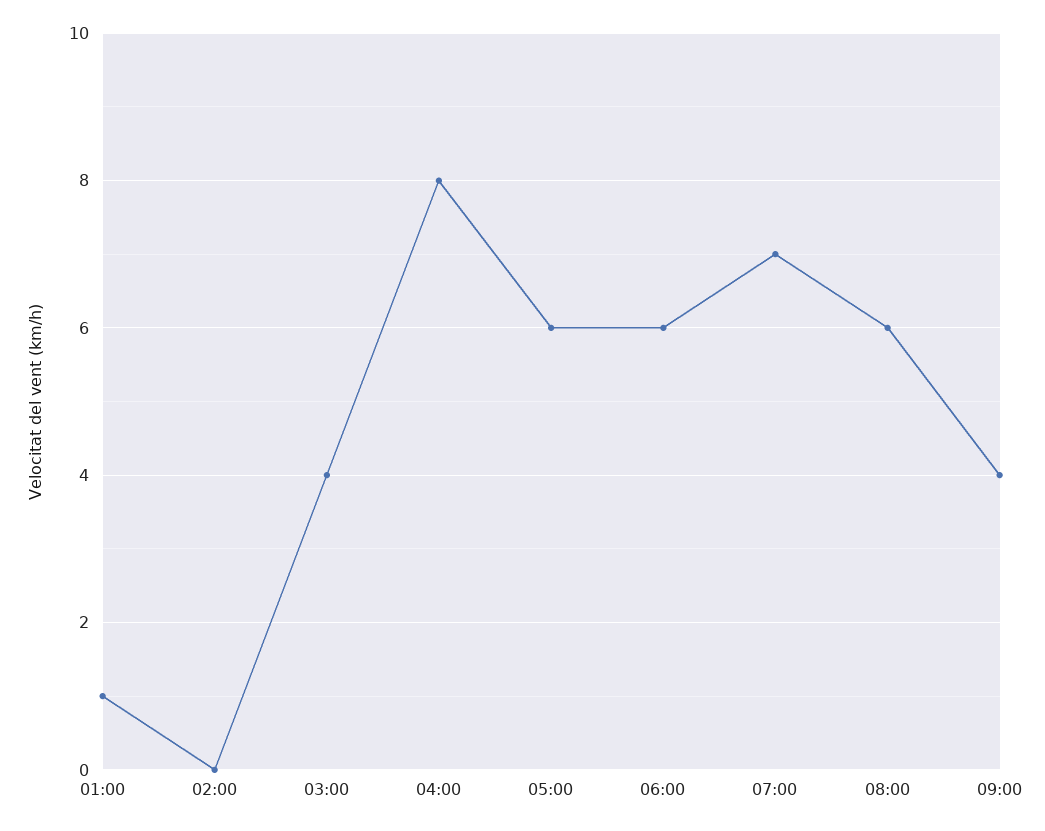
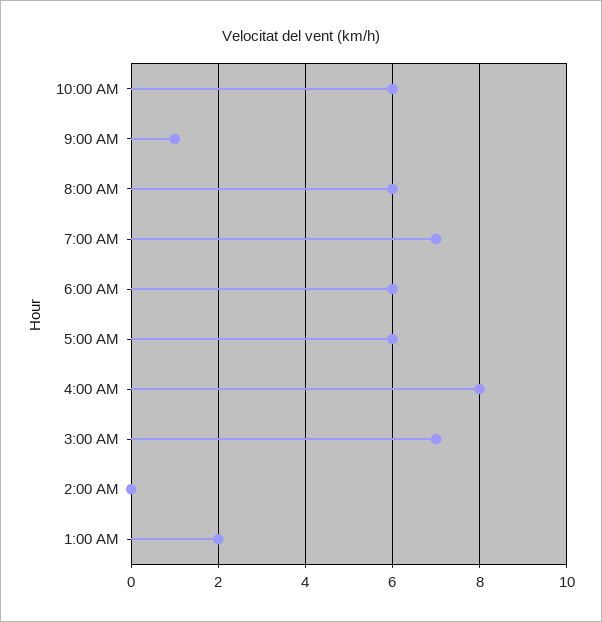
01:00: 1 -> 2
03:00: 4 -> 7
09:00: 4 -> 1
10:00 AM: none -> 6

